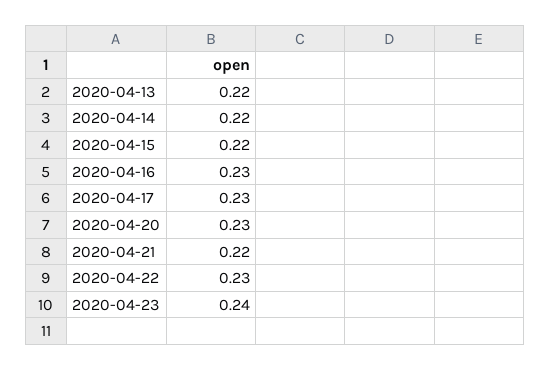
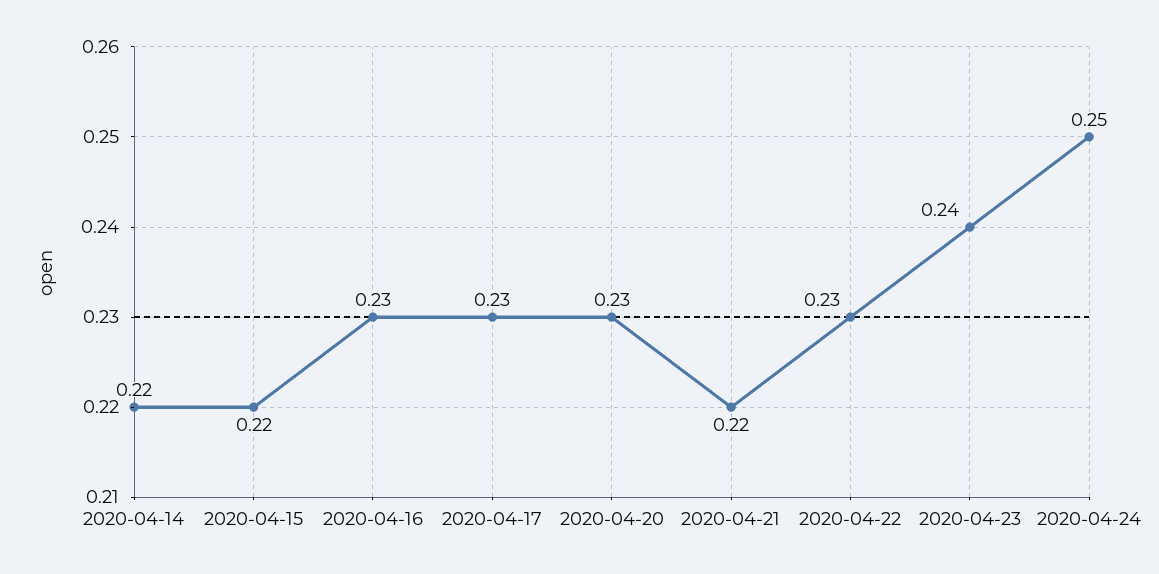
2020-04-13: 0.22 -> none
2020-04-24: none -> 0.25

